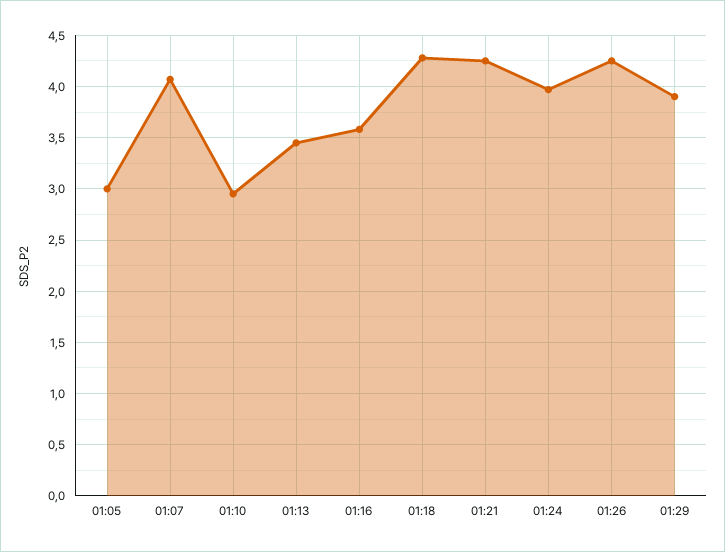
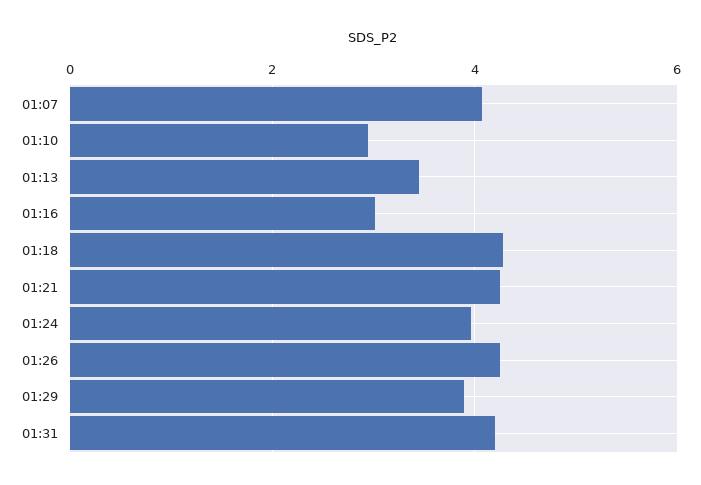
01:05: 3 -> none
01:16: 3.6 -> 3
01:31: none -> 4.2

